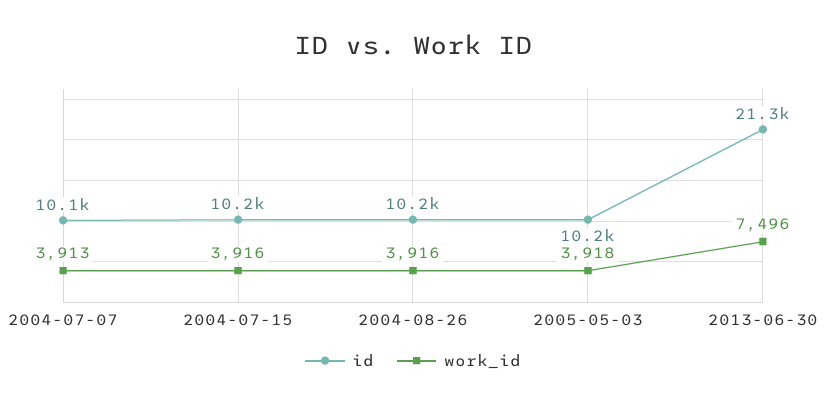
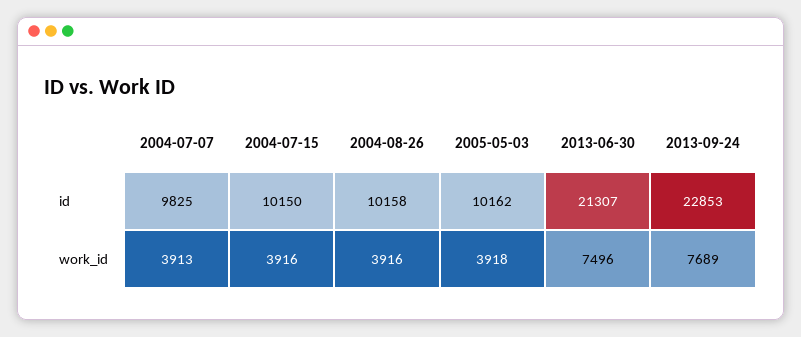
id, 2004-07-07: 10100 -> 9825
id, 2013-09-24: none -> 22853
work_id, 2013-09-24: none -> 7689

